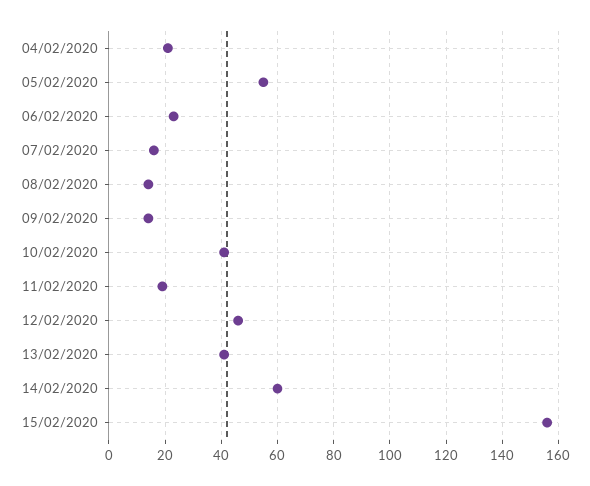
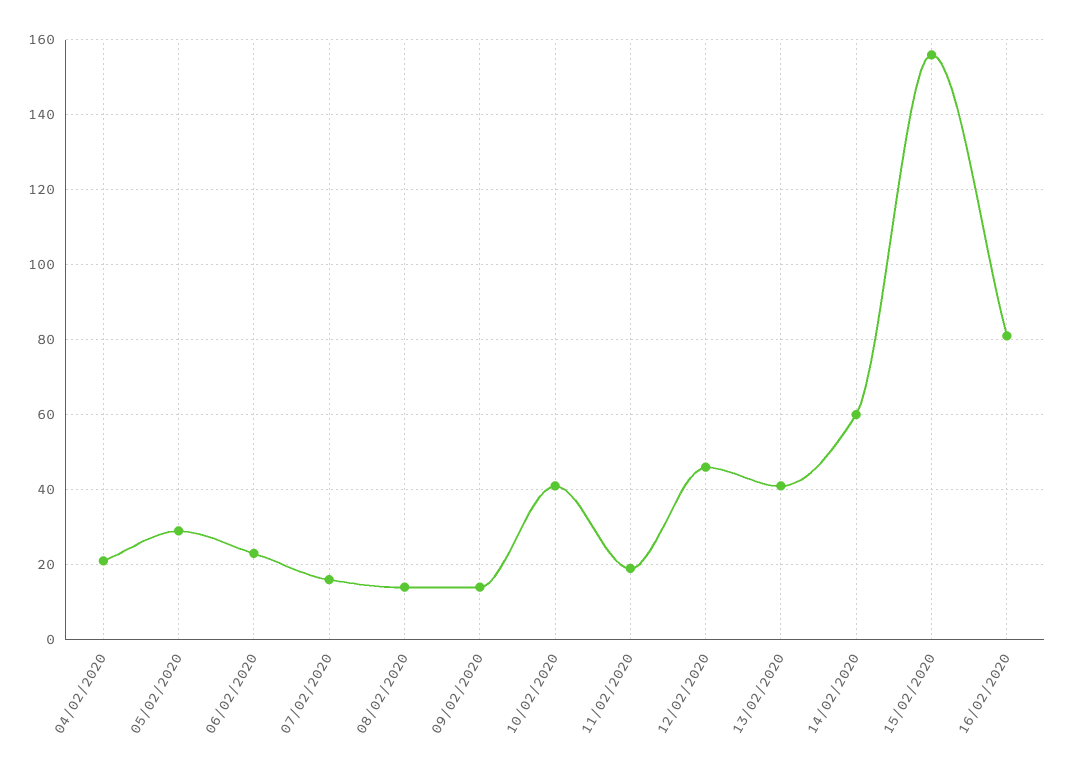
05/02/2020: 55 -> 30
16/02/2020: none -> 80

